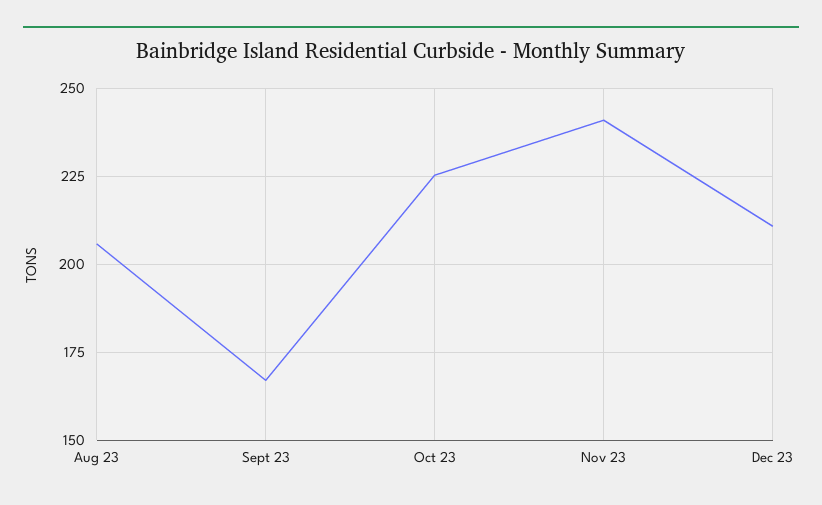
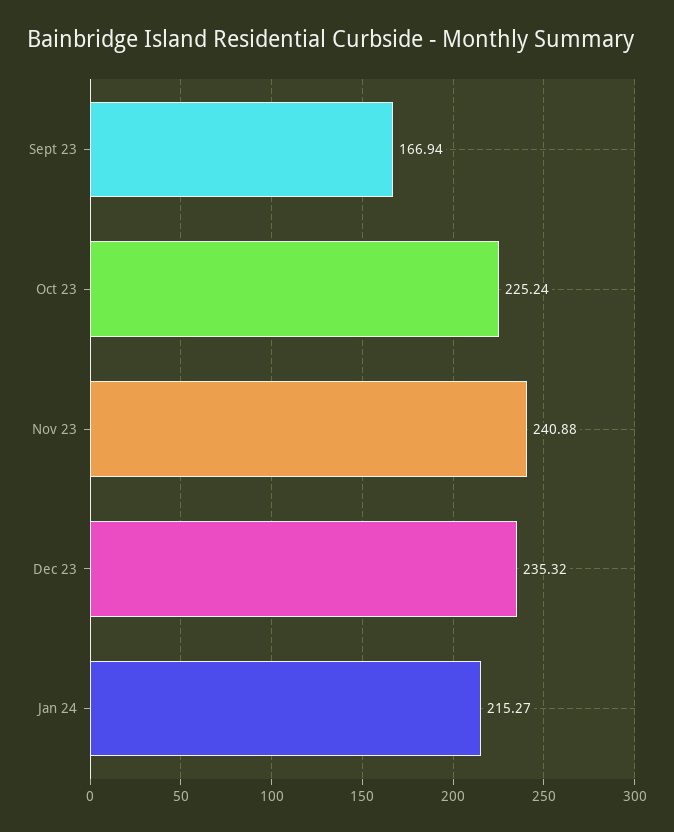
Aug 23: 205 -> none
Dec 23: 210 -> 235.32
Jan 24: none -> 215.27

